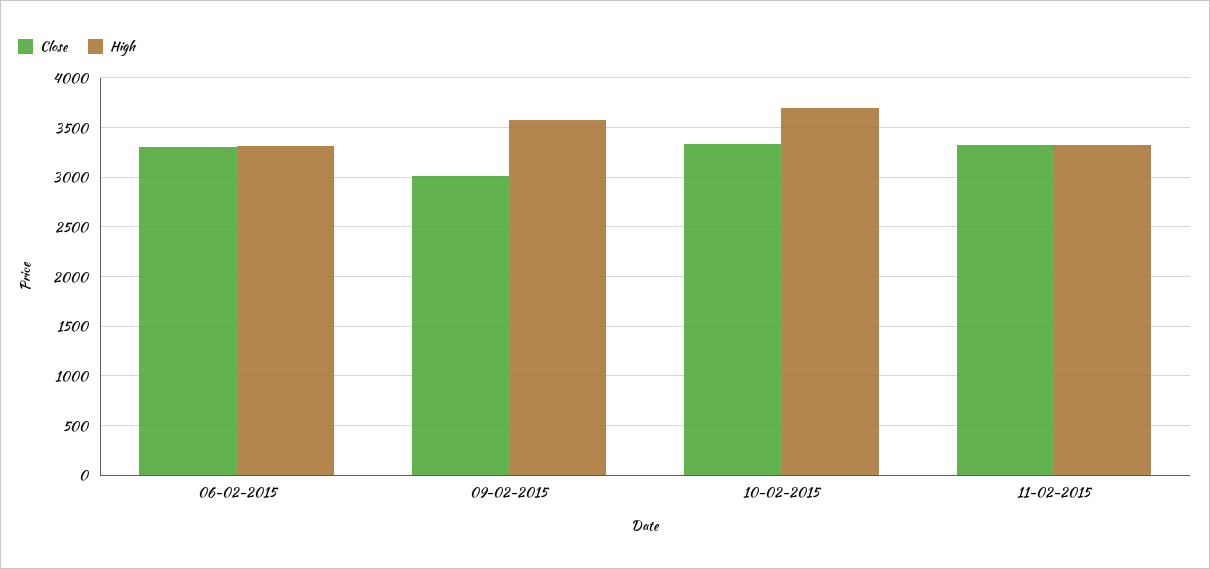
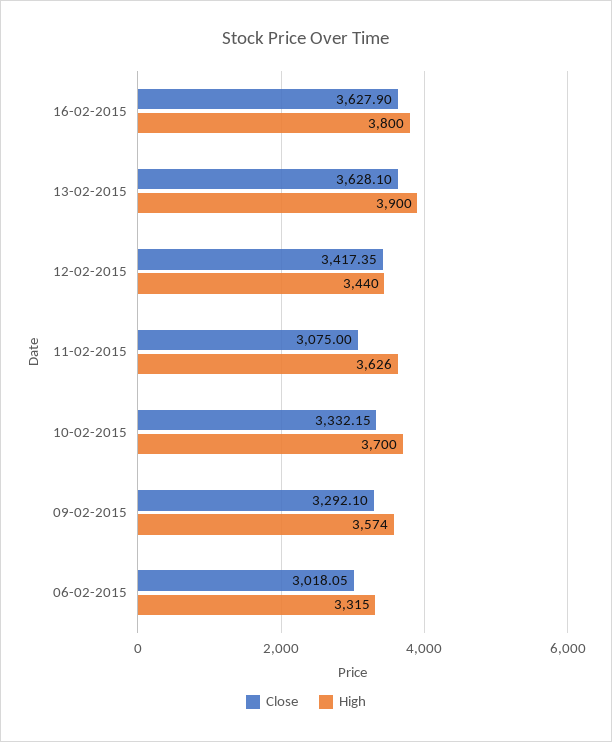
Close, 06-02-2015: 3300 -> 3018.05
Close, 09-02-2015: 3000 -> 3292.1
Close, 11-02-2015: 3300 -> 3075
High, 11-02-2015: 3300 -> 3626
Close, 16-02-2015: none -> 3627.9
High, 16-02-2015: none -> 3800
Close, 13-02-2015: none -> 3628.1
High, 13-02-2015: none -> 3900
Close, 12-02-2015: none -> 3417.35
High, 12-02-2015: none -> 3440

